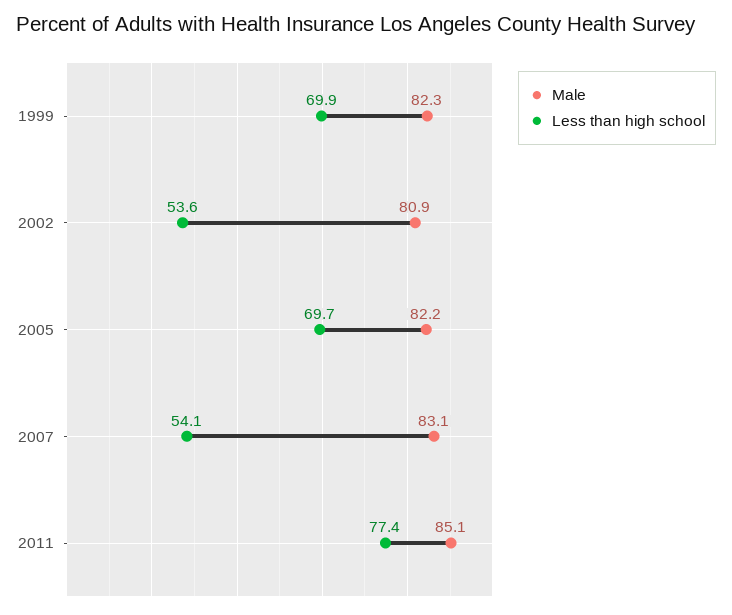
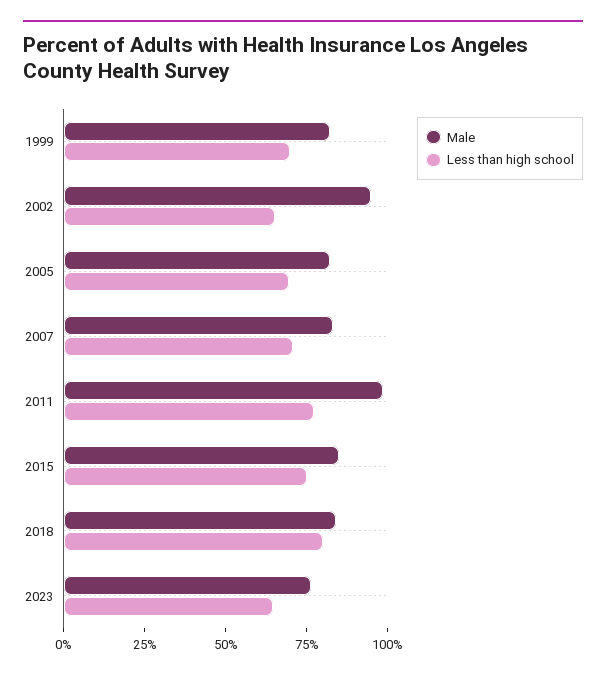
Male, 2002: 80.9 -> 95
Less than high school, 2002: 53.6 -> 65
Less than high school, 2007: 54.1 -> 70
Male, 2011: 85.1 -> 100
Male, 2015: none -> 85
Less than high school, 2015: none -> 75
Male, 2018: none -> 85
Less than high school, 2018: none -> 80
Male, 2023: none -> 75
Less than high school, 2023: none -> 65

